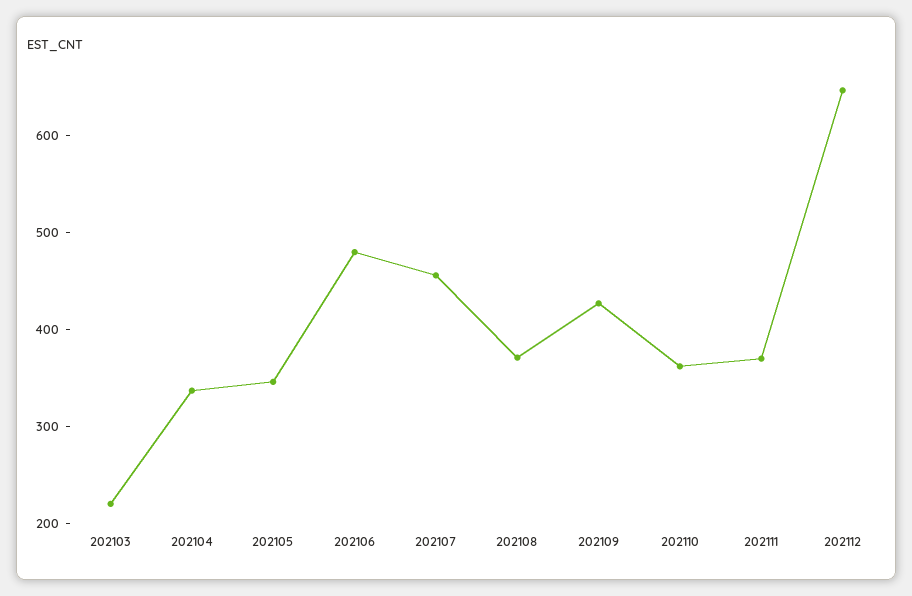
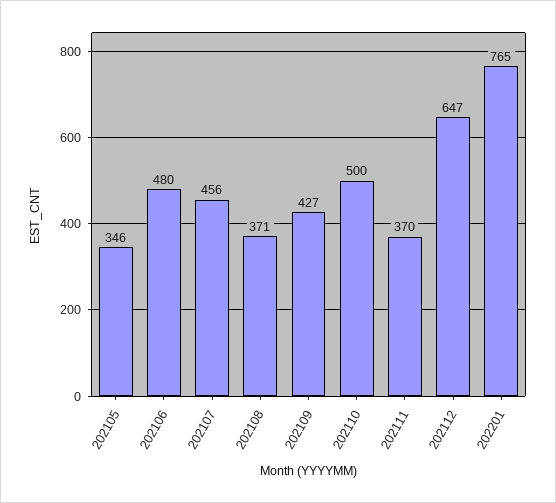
202103: 220 -> none
202104: 340 -> none
202110: 360 -> 500
202201: none -> 765

